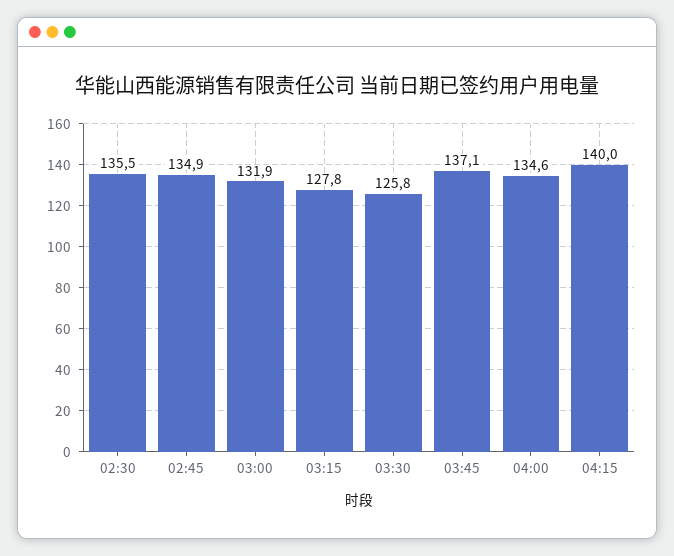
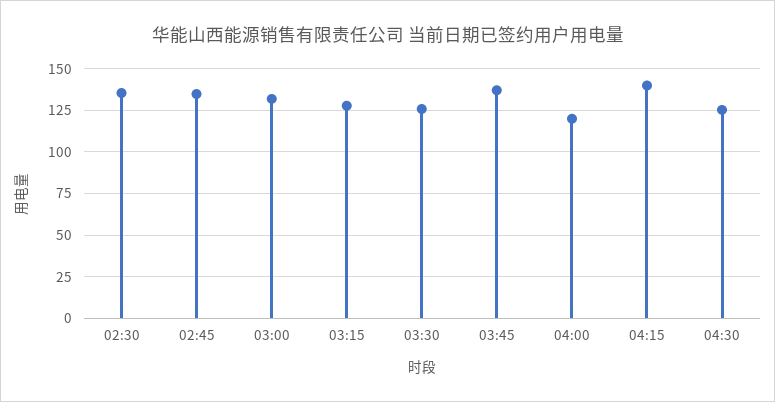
04:00: 134.6 -> 120
04:30: none -> 125

